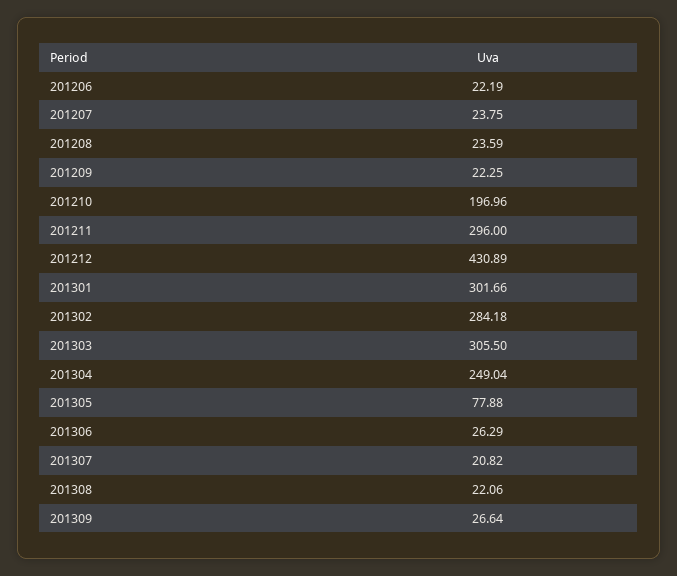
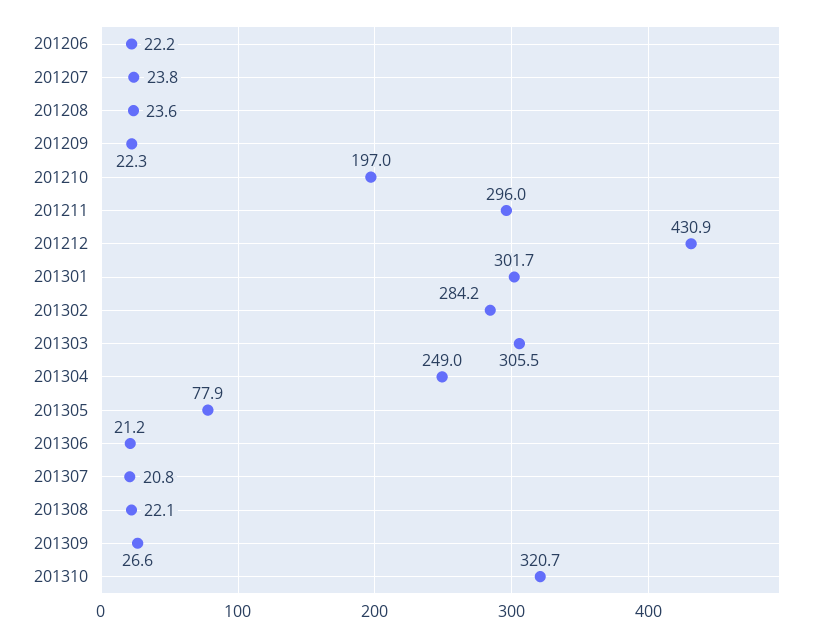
201306: 26.29 -> 21.2
201310: none -> 320.7

